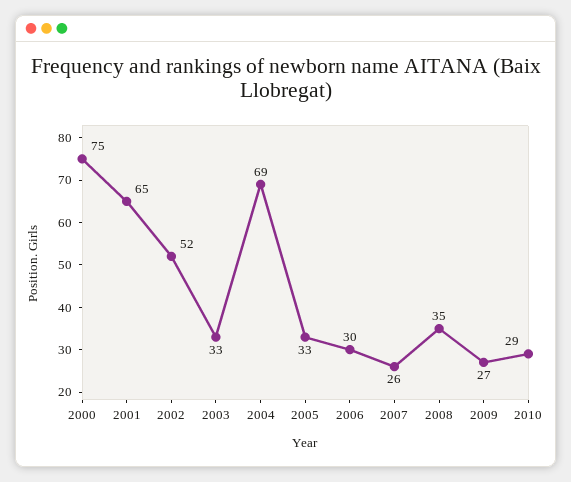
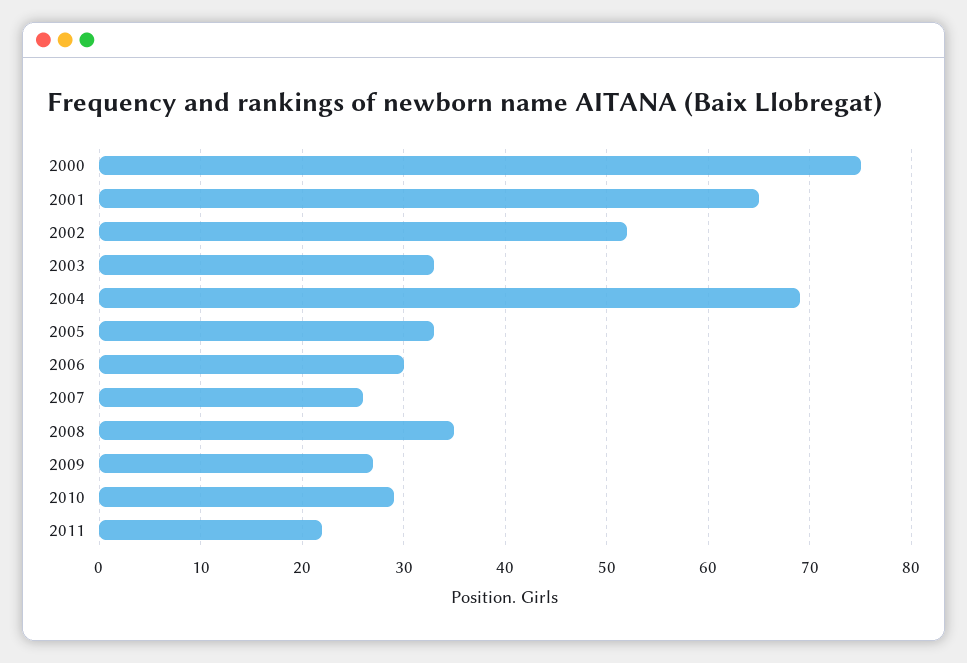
2011: none -> 22

